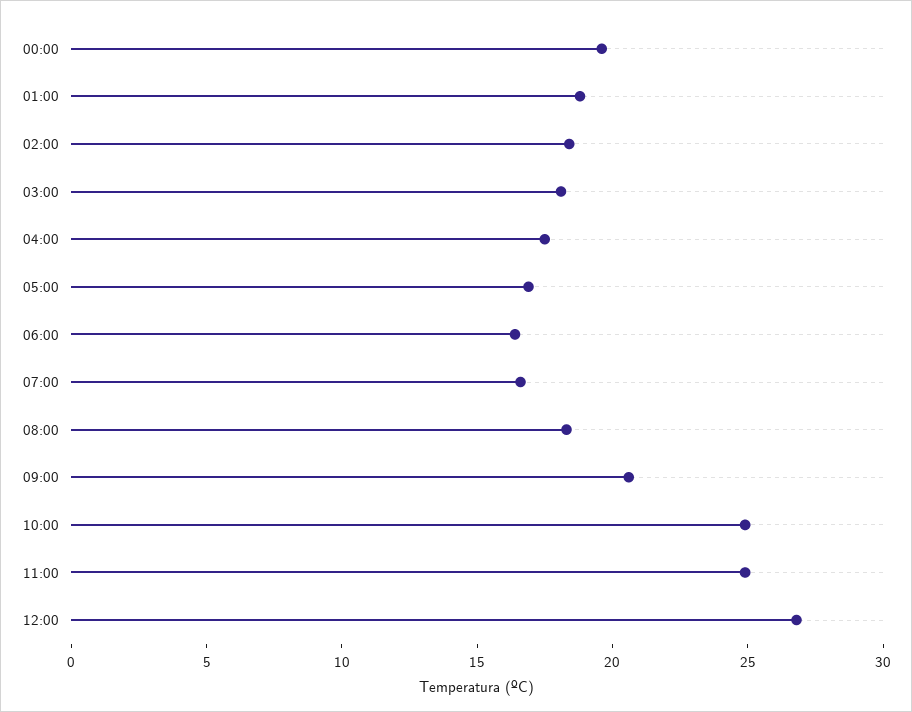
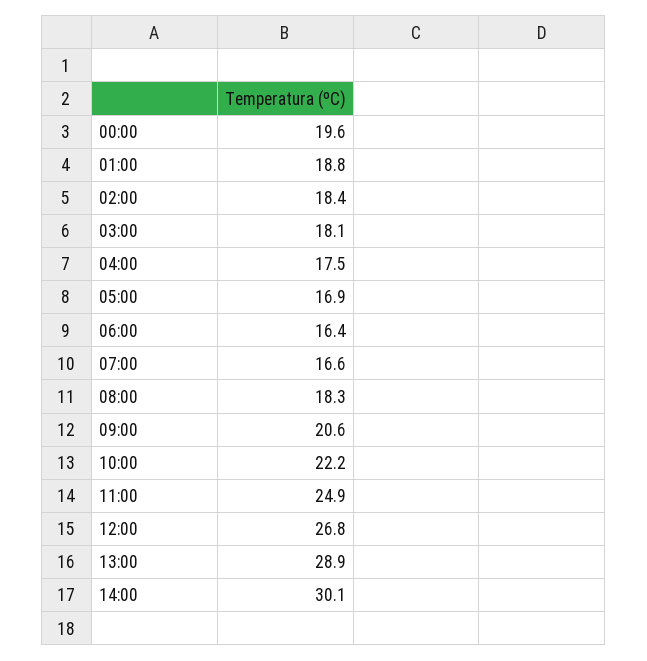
10:00: 25 -> 22.2
13:00: none -> 28.9
14:00: none -> 30.1

